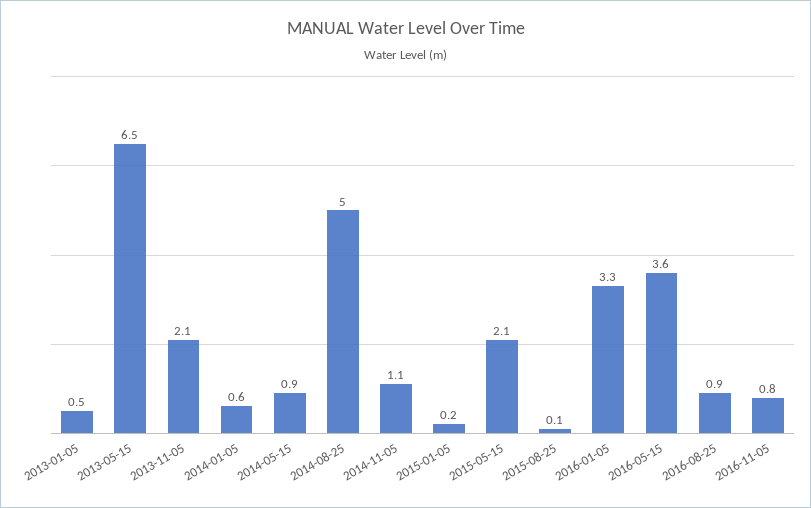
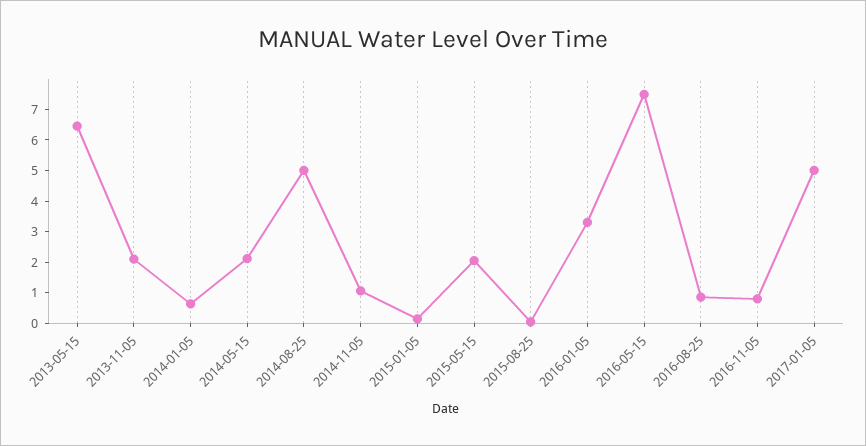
2013-01-05: 0.5 -> none
2014-05-15: 0.9 -> 2
2016-05-15: 3.6 -> 7.5
2017-01-05: none -> 5

